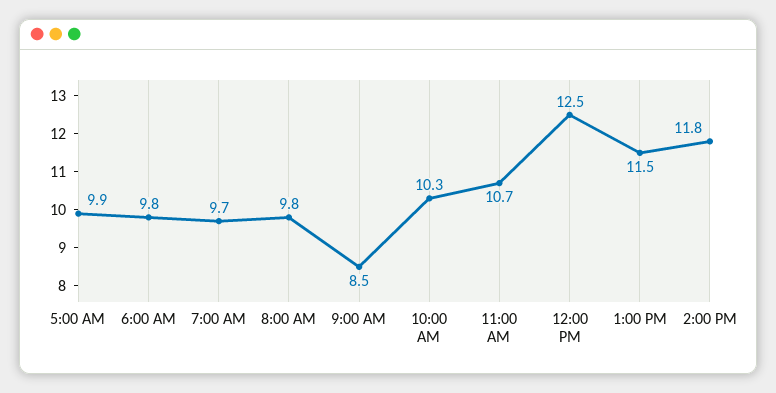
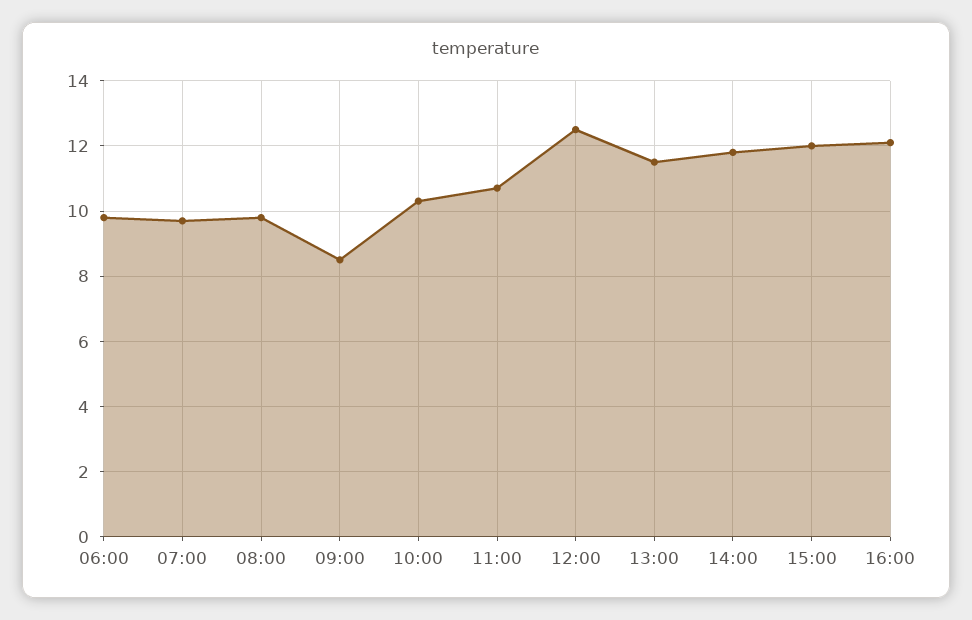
5:00 AM: 9.9 -> none
15:00: none -> 12
16:00: none -> 12

